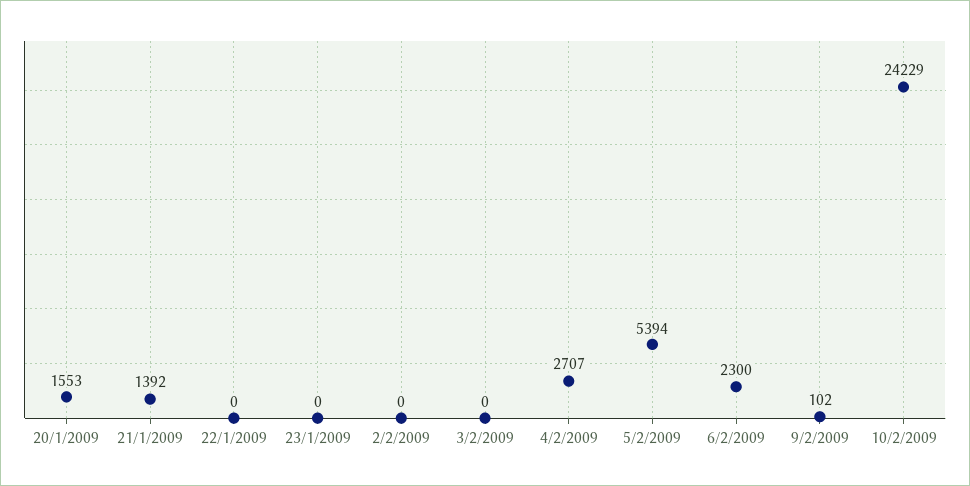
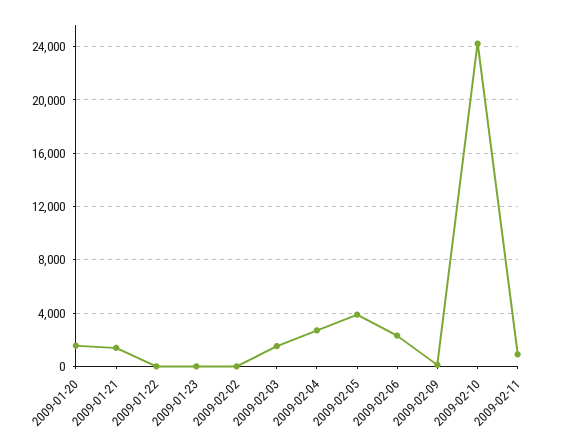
3/2/2009: 0 -> 1500
5/2/2009: 5394 -> 4000
2009-02-11: none -> 1000

